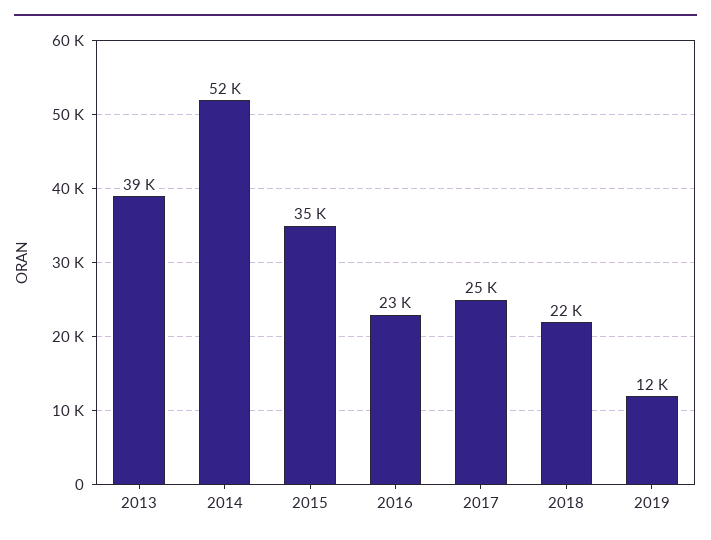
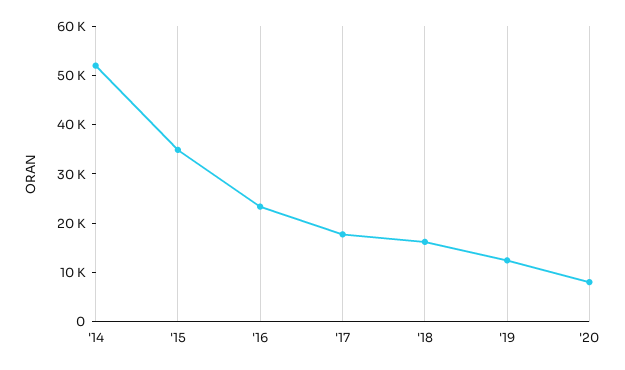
2013: 39000 -> none
2017: 25000 -> 18000
2018: 22000 -> 16000
'20: none -> 8000

